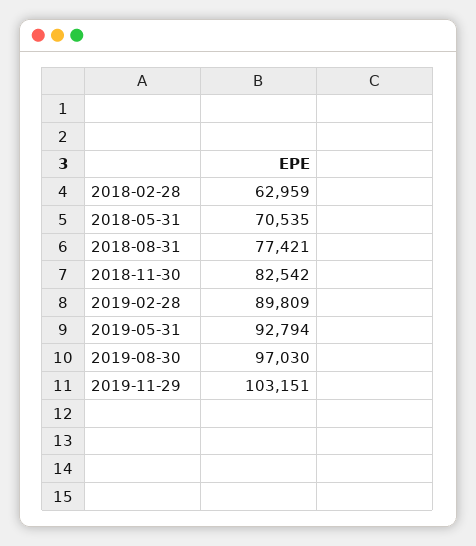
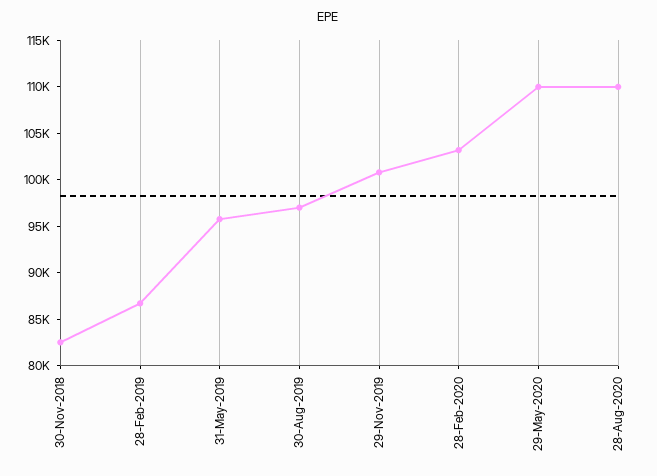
2018-02-28: 62959 -> none
2018-05-31: 70535 -> none
2018-08-31: 77421 -> none
2019-02-28: 89809 -> 87000
2019-05-31: 92794 -> 96000
2019-11-29: 103151 -> 101000
28-Feb-2020: none -> 103000
29-May-2020: none -> 110000
28-Aug-2020: none -> 110000

